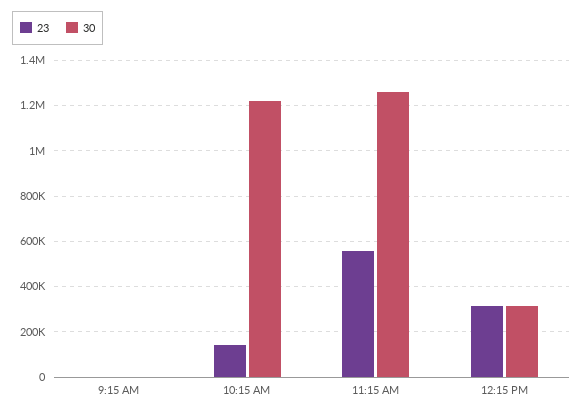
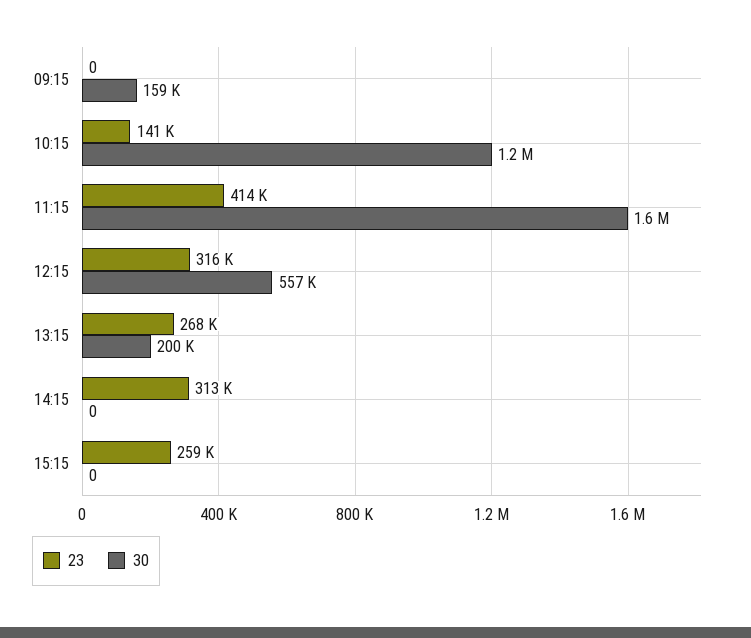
30, 9:15 AM: 0 -> 159000
23, 11:15 AM: 550000 -> 414000
30, 11:15 AM: 1250000 -> 1600000
30, 12:15 PM: 300000 -> 557000
23, 13:15: none -> 268000
30, 13:15: none -> 200000
23, 14:15: none -> 313000
30, 14:15: none -> 0
23, 15:15: none -> 259000
30, 15:15: none -> 0

